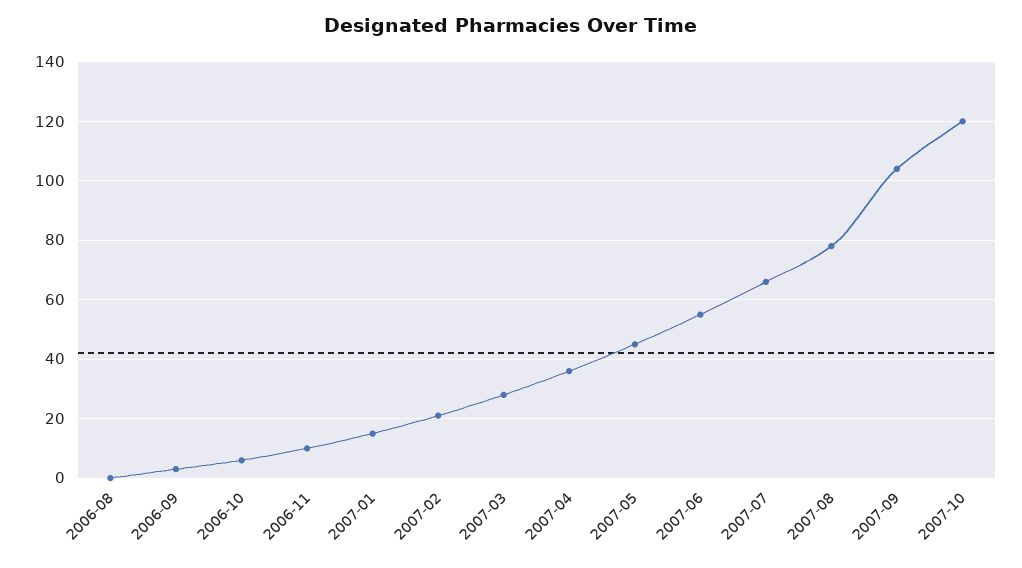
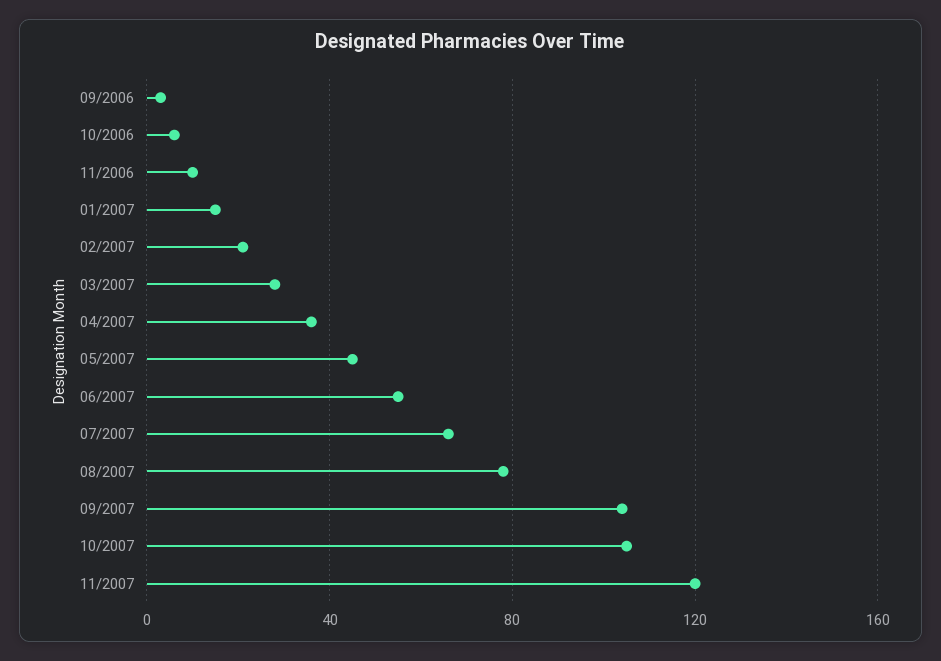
2006-08: 0 -> none
2007-10: 120 -> 105
11/2007: none -> 120

